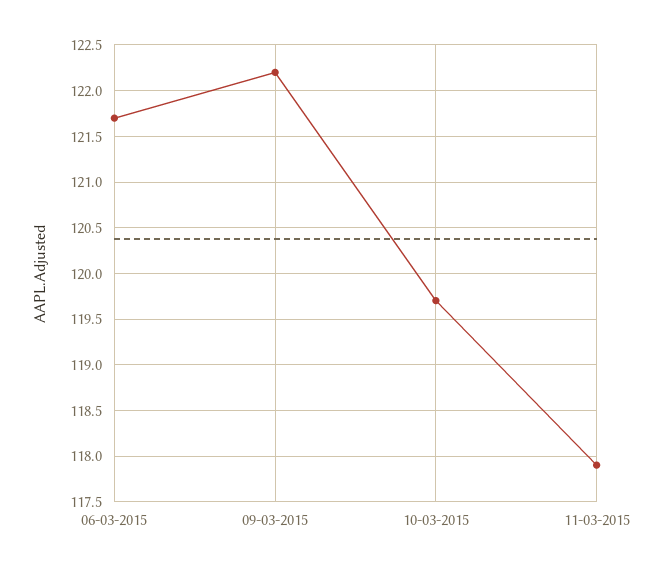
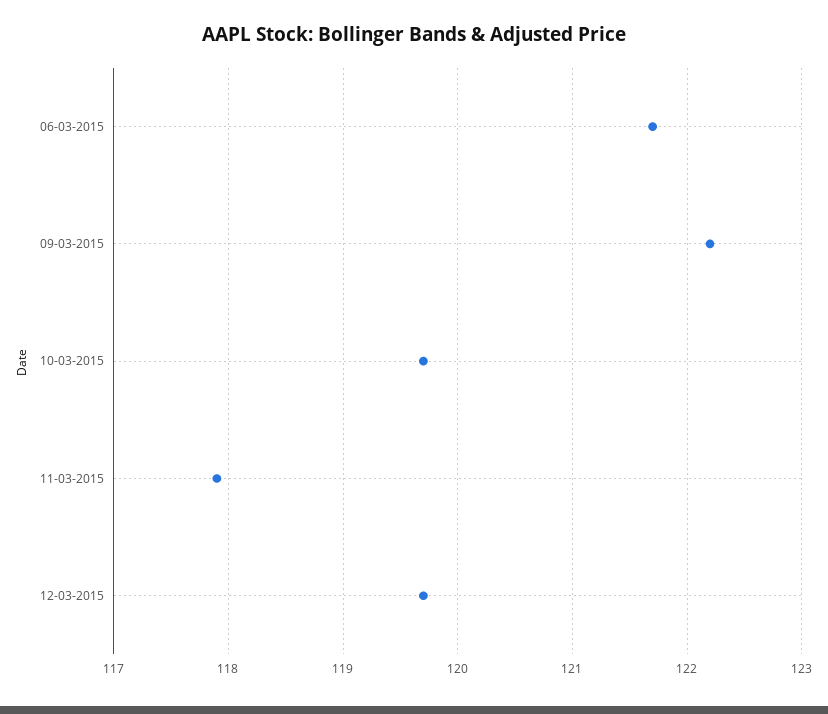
12-03-2015: none -> 119.7

